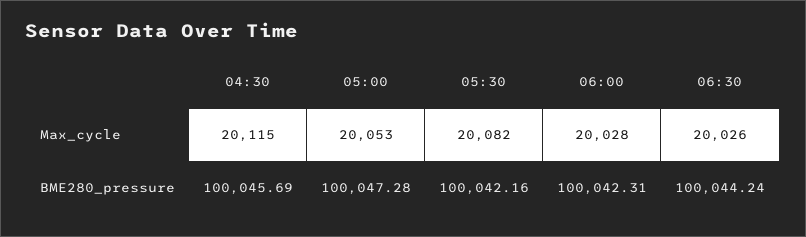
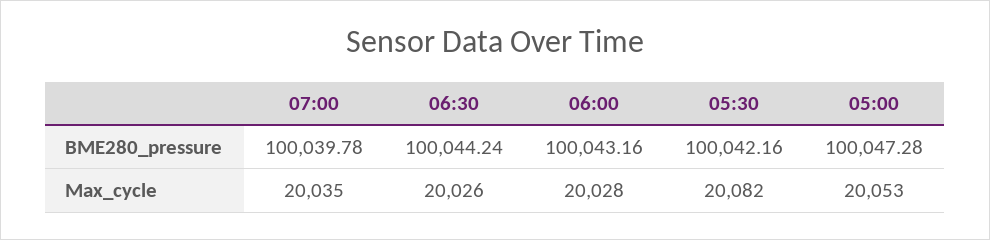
04:30, Max_cycle: 20115 -> none
04:30, BME280_pressure: 100045.69 -> none
06:00, BME280_pressure: 100042.31 -> 100043.16
07:00, BME280_pressure: none -> 100039.78
07:00, Max_cycle: none -> 20035

